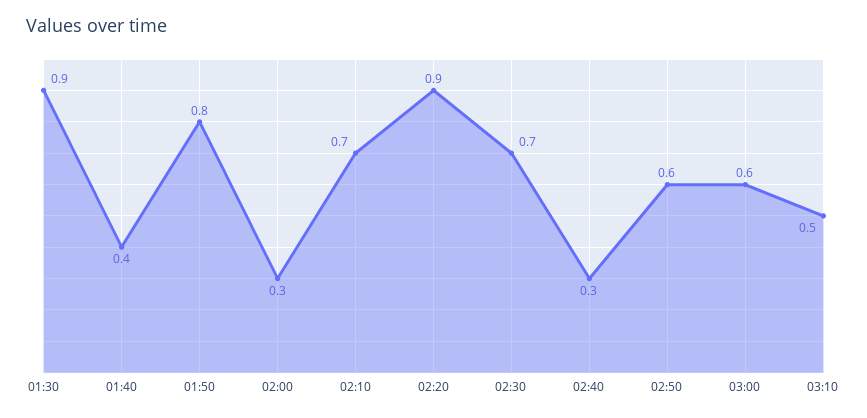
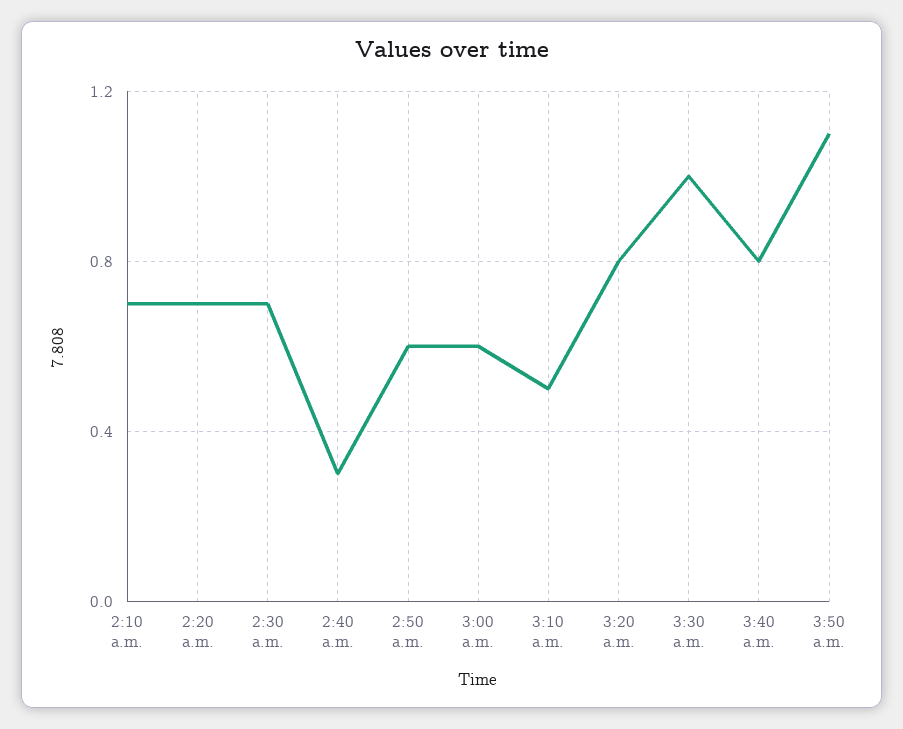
01:30: 0.9 -> none
01:40: 0.4 -> none
01:50: 0.8 -> none
02:00: 0.3 -> none
02:20: 0.9 -> 0.7
3:20 a.m.: none -> 0.8
3:30 a.m.: none -> 1
3:40 a.m.: none -> 0.8
3:50 a.m.: none -> 1.1

